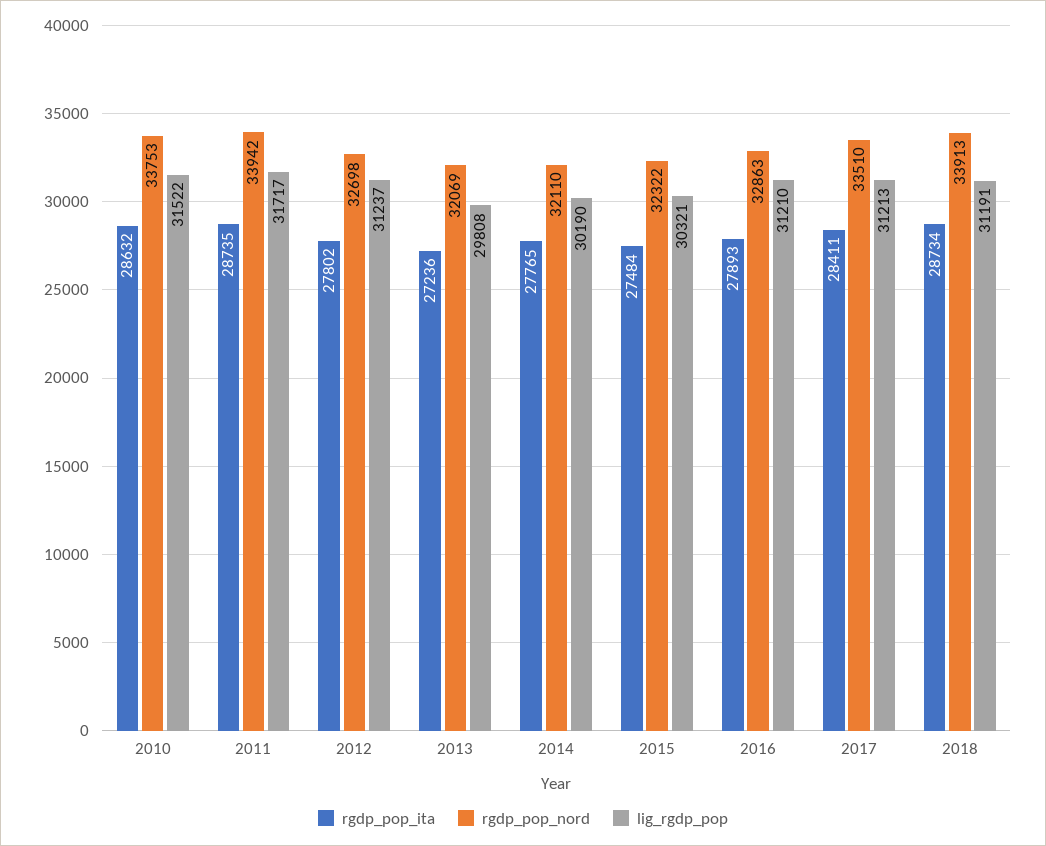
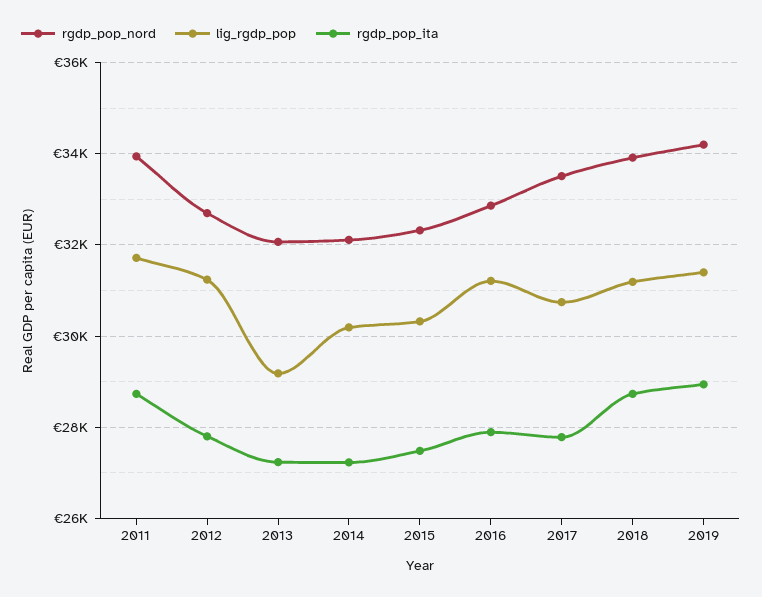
rgdp_pop_ita, 2010: 28632 -> none
rgdp_pop_nord, 2010: 33753 -> none
lig_rgdp_pop, 2010: 31522 -> none
lig_rgdp_pop, 2013: 29808 -> 29200
rgdp_pop_ita, 2014: 27765 -> 27200
rgdp_pop_ita, 2017: 28411 -> 27800
lig_rgdp_pop, 2017: 31213 -> 30800
rgdp_pop_nord, 2019: none -> 34200
lig_rgdp_pop, 2019: none -> 31400
rgdp_pop_ita, 2019: none -> 29000

